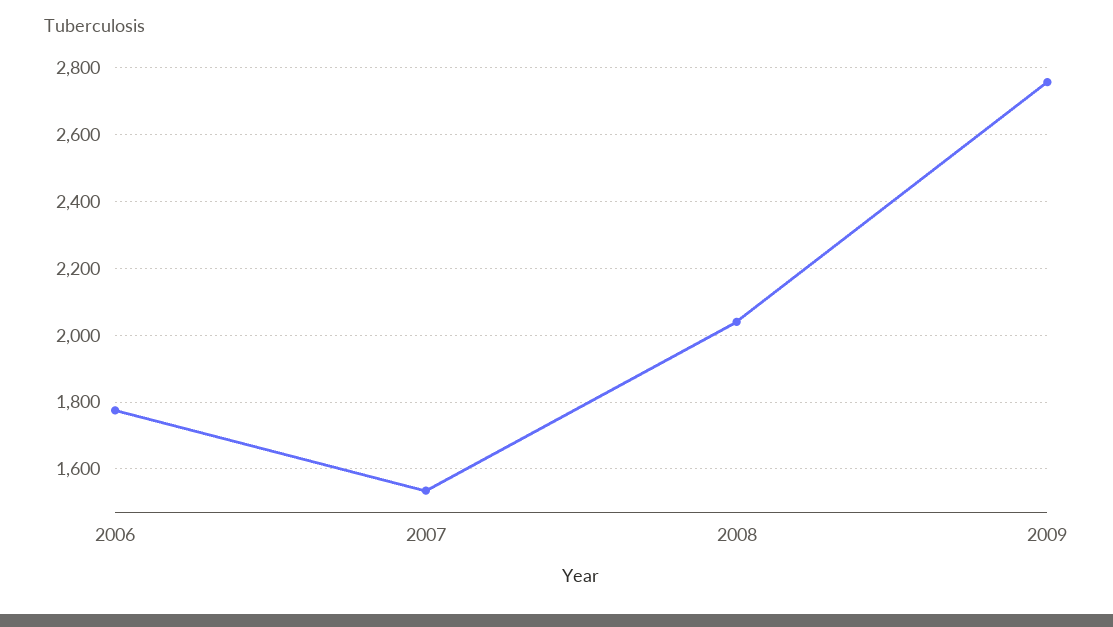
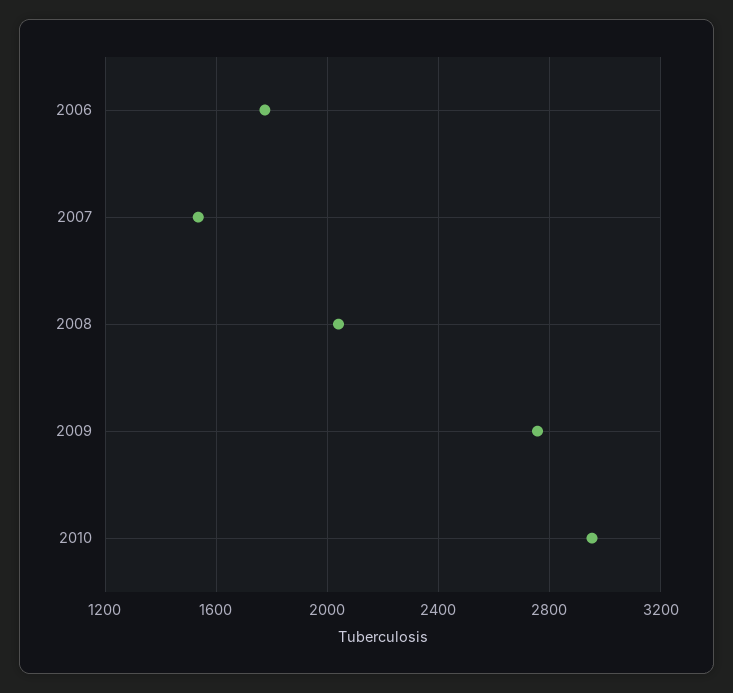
2010: none -> 2950

